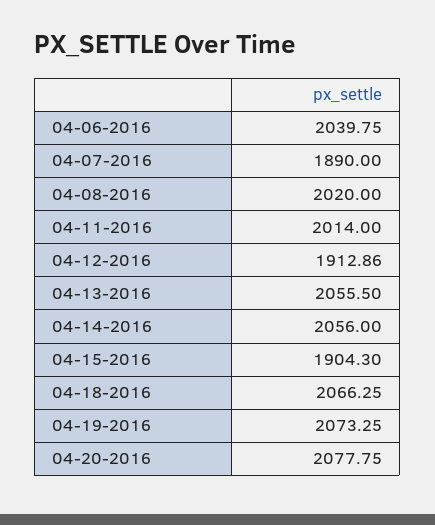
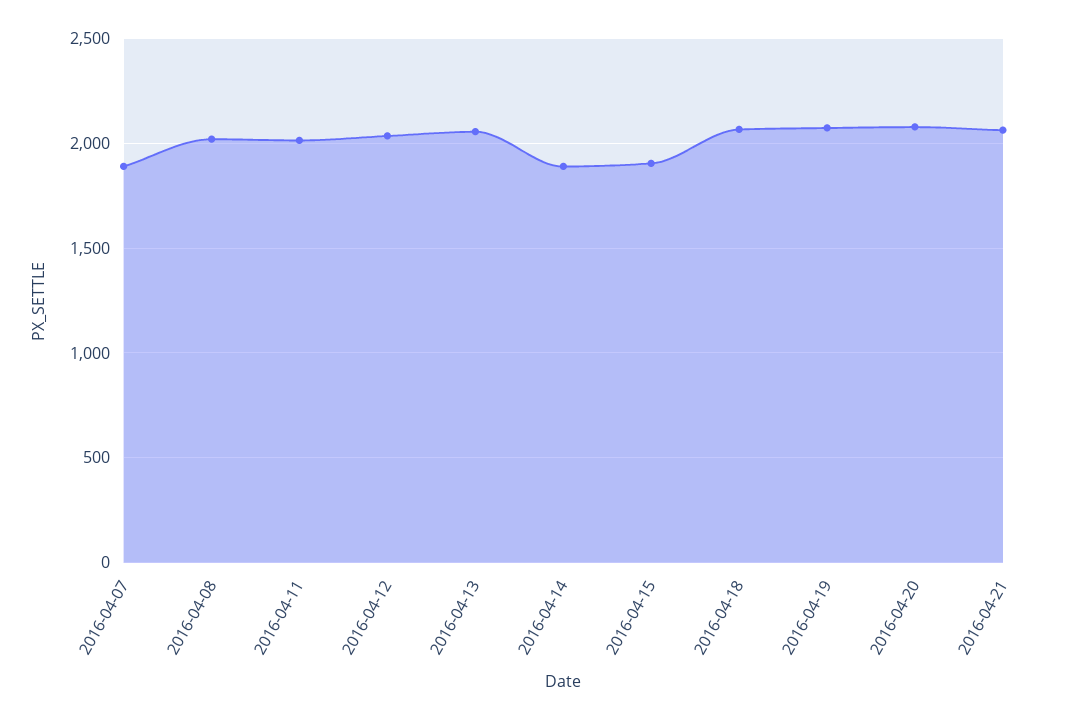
04-06-2016: 2039.75 -> none
04-12-2016: 1912.86 -> 2050
04-14-2016: 2056 -> 1900
2016-04-21: none -> 2050

